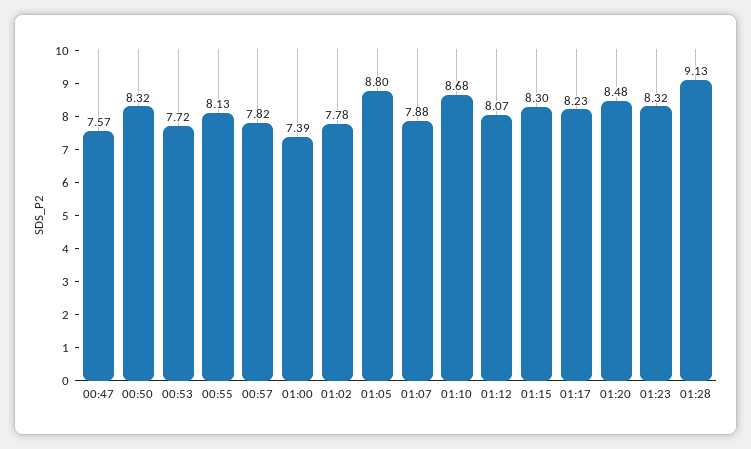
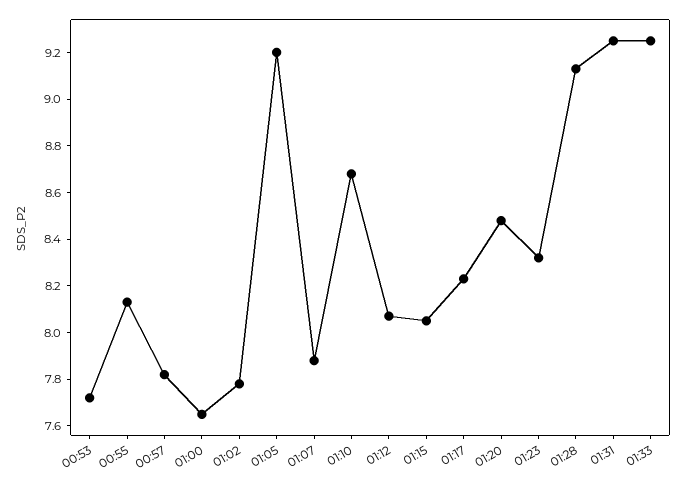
00:47: 7.57 -> none
00:50: 8.32 -> none
01:00: 7.39 -> 7.65
01:05: 8.8 -> 9.2
01:15: 8.3 -> 8.05
01:31: none -> 9.25
01:33: none -> 9.25

